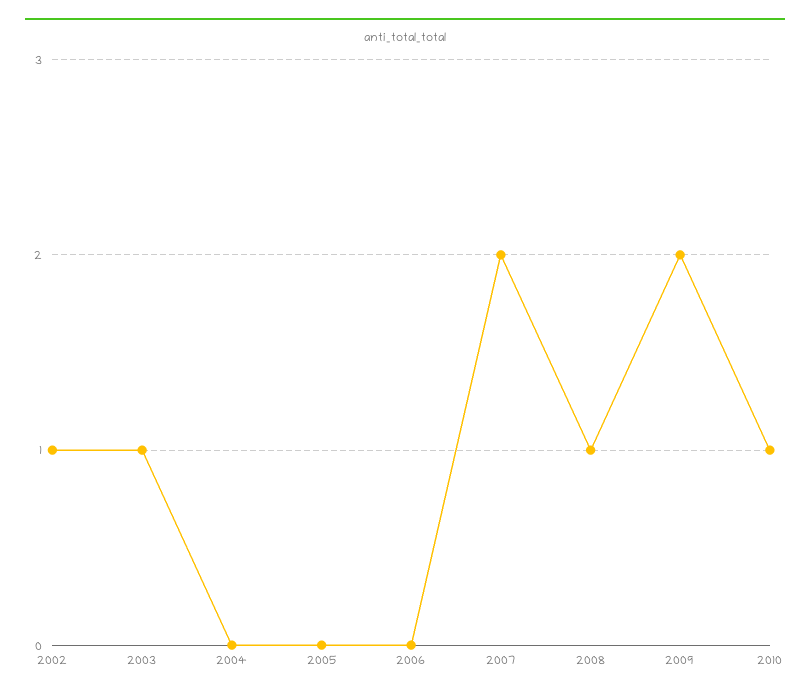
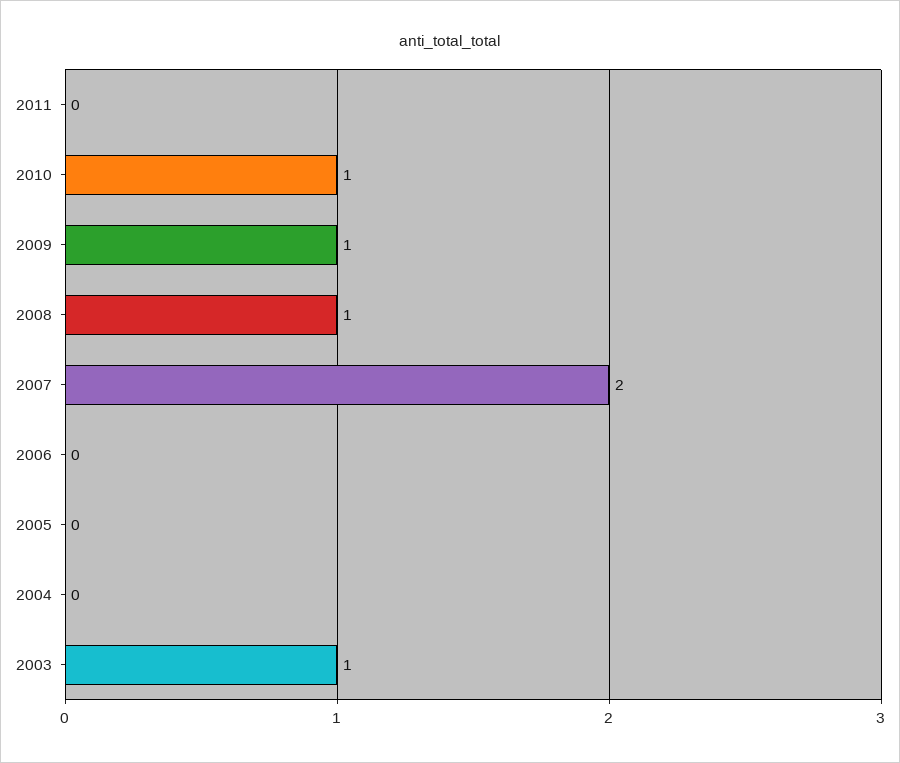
2002: 1 -> none
2009: 2 -> 1
2011: none -> 0

